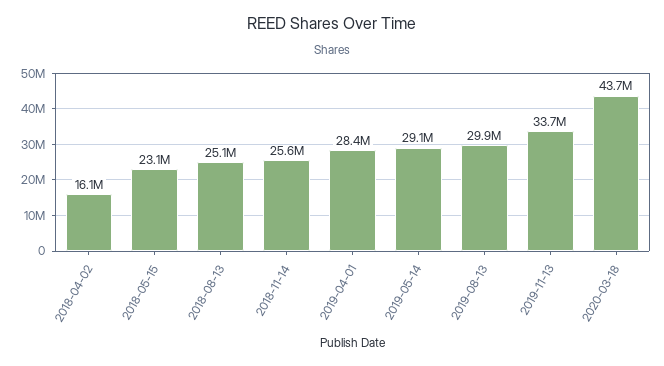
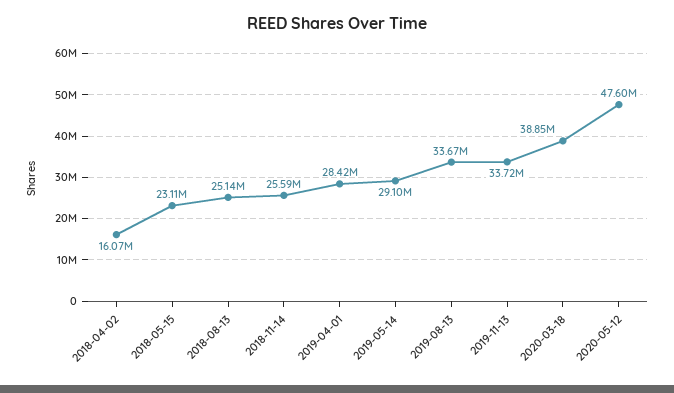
2019-08-13: 29900000 -> 33670000
2020-03-18: 43700000 -> 38850000
2020-05-12: none -> 47600000

